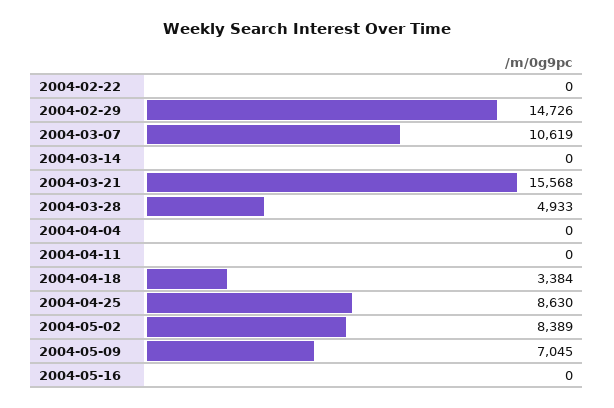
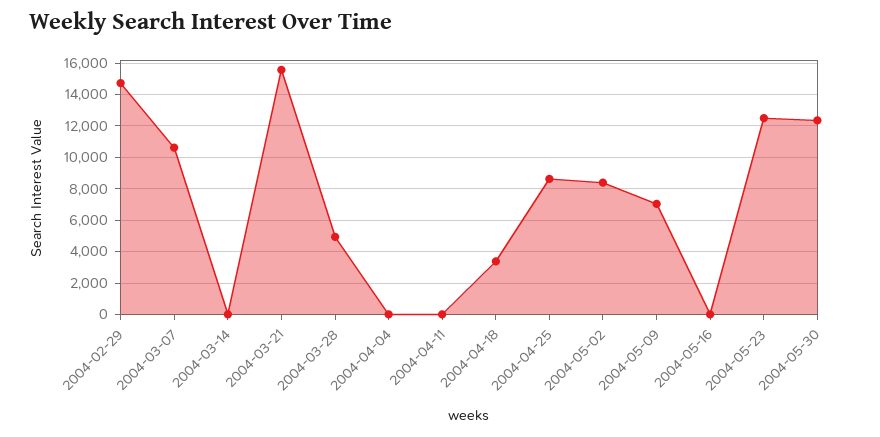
2004-02-22: 0 -> none
2004-05-23: none -> 12500
2004-05-30: none -> 12500

